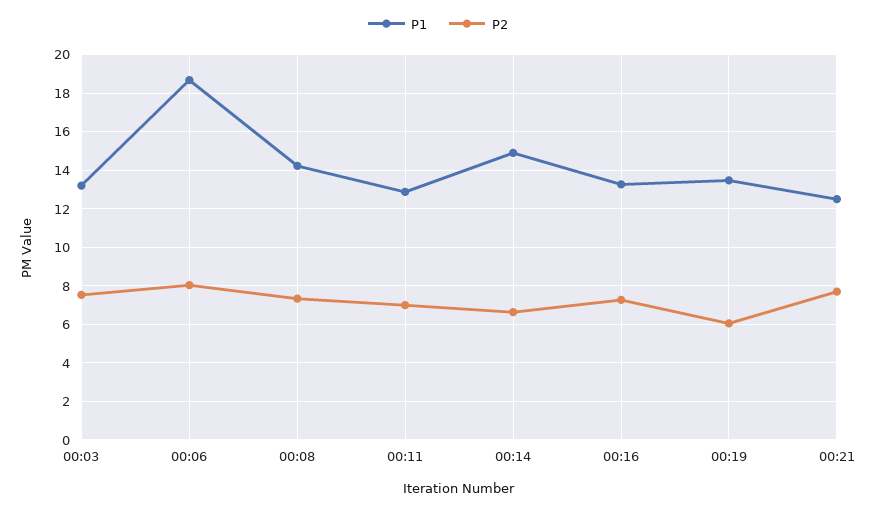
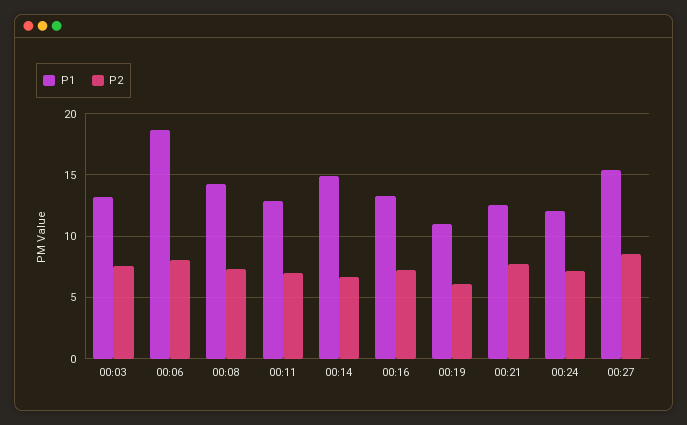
P1, 00:19: 13.5 -> 11
P1, 00:24: none -> 12
P2, 00:24: none -> 7
P1, 00:27: none -> 15.5
P2, 00:27: none -> 8.5

